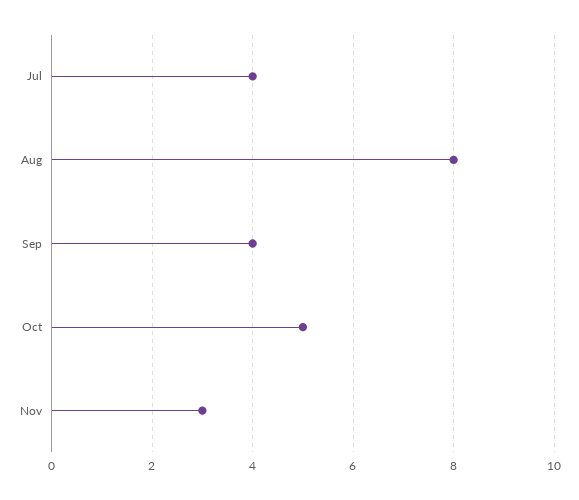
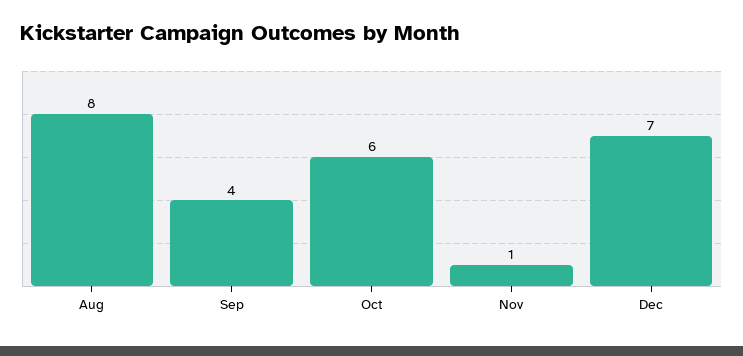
Jul: 4 -> none
Oct: 5 -> 6
Nov: 3 -> 1
Dec: none -> 7

